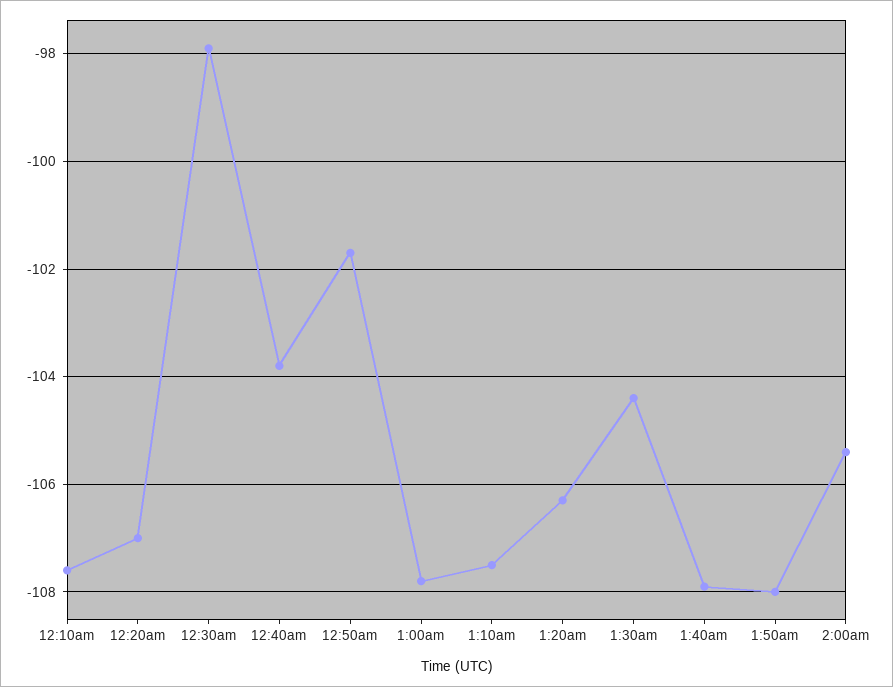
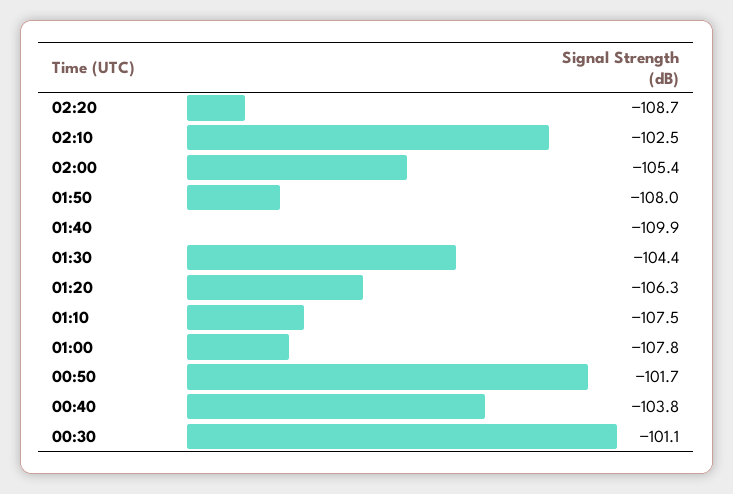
12:10am: -107.5 -> none
12:20am: -107 -> none
12:30am: -98 -> -101.1
1:40am: -108 -> -109.9
02:20: none -> -108.7
02:10: none -> -102.5

